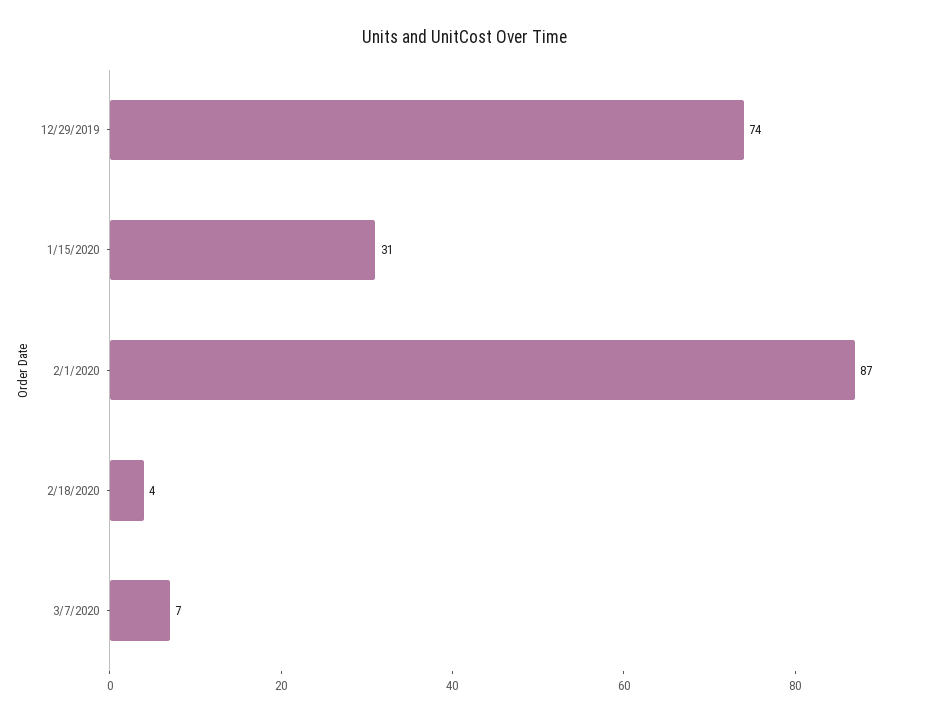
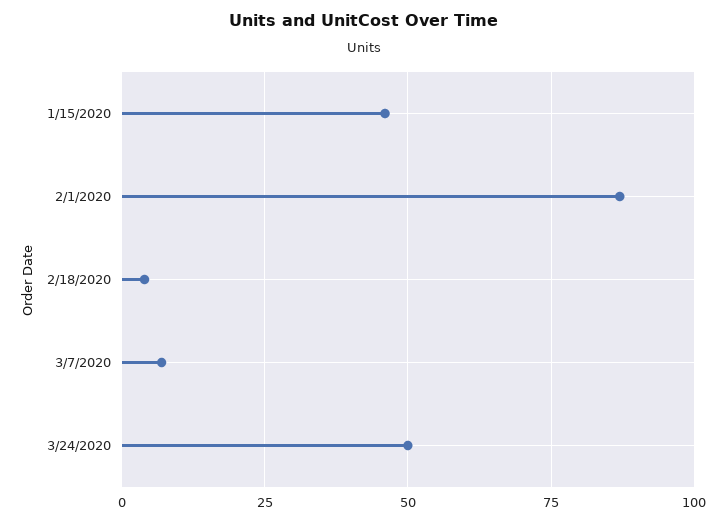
12/29/2019: 74 -> none
1/15/2020: 31 -> 45
3/24/2020: none -> 50

